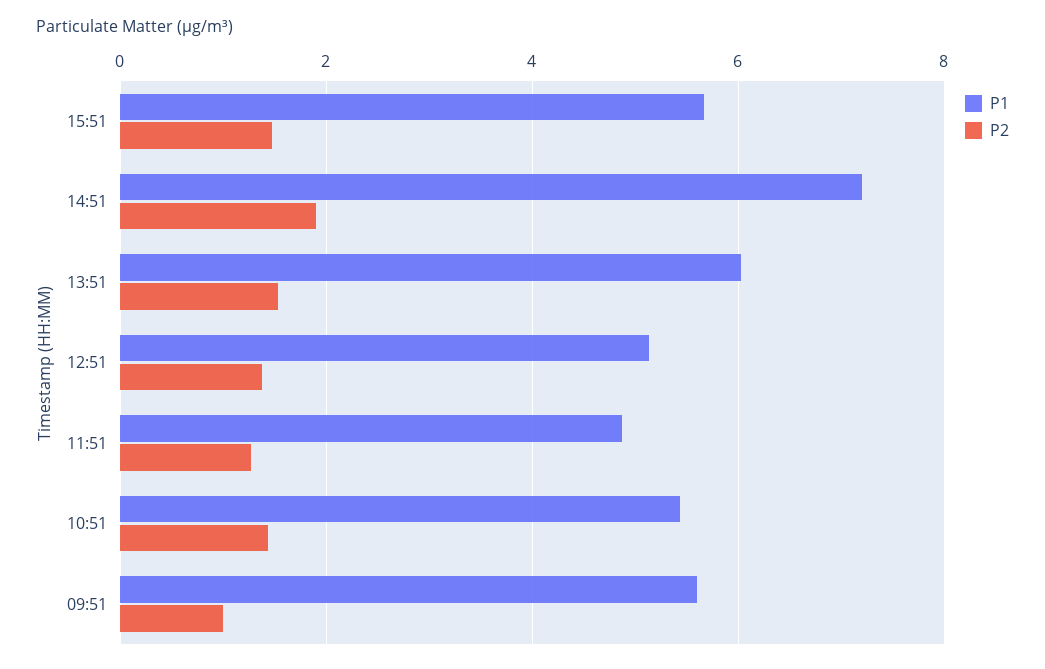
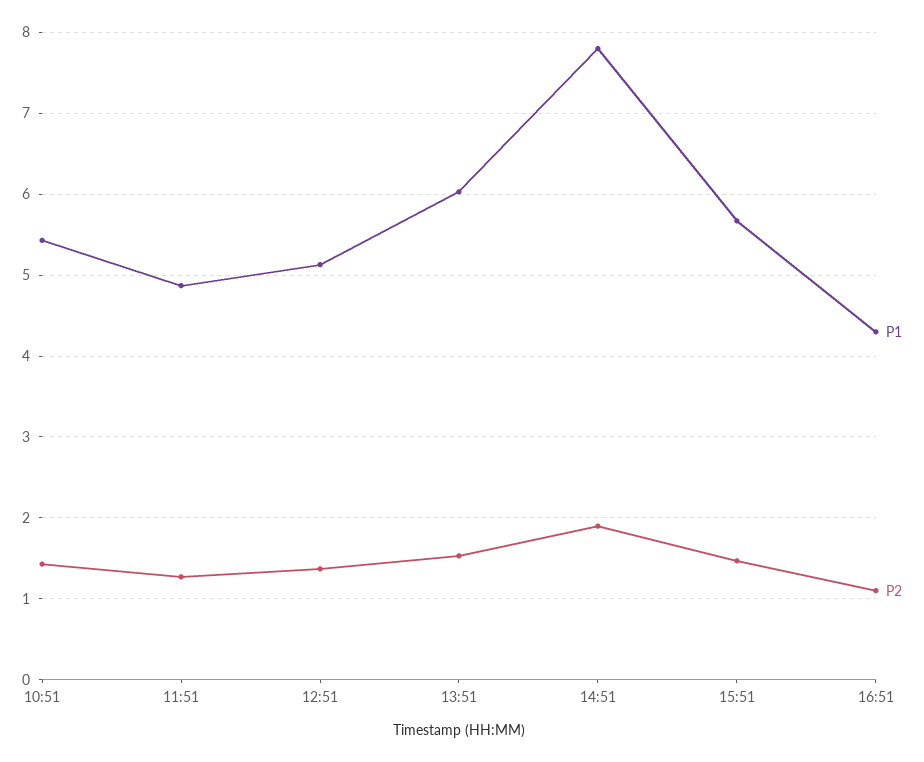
P1, 14:51: 7.2 -> 7.8
P1, 09:51: 5.6 -> none
P2, 09:51: 1 -> none
P1, 16:51: none -> 4.3
P2, 16:51: none -> 1.1

